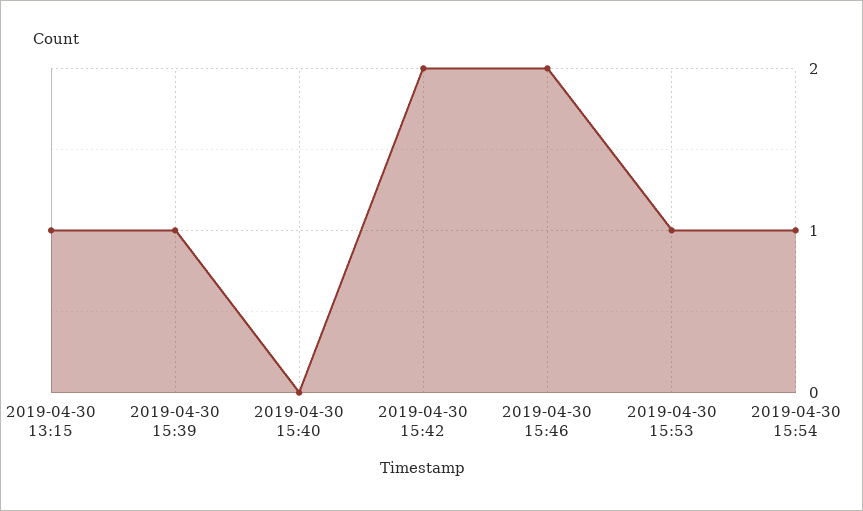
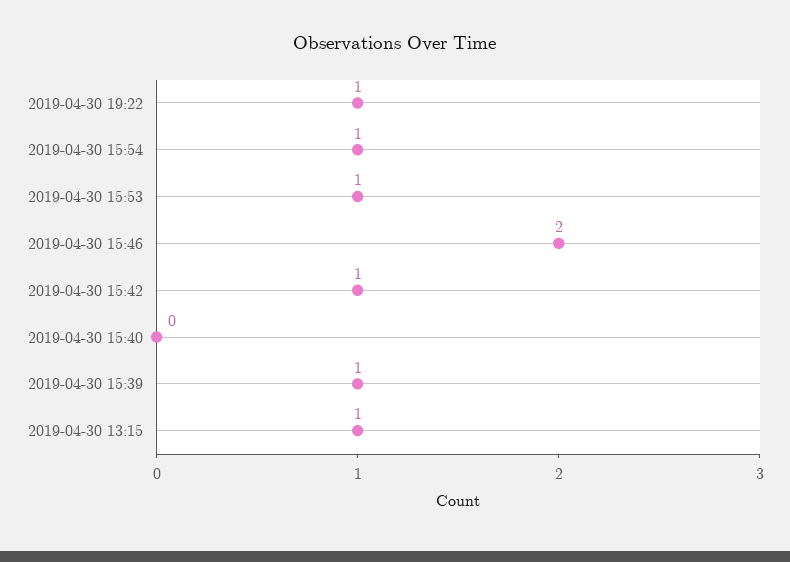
2019-04-30 15:42: 2 -> 1
2019-04-30 19:22: none -> 1

